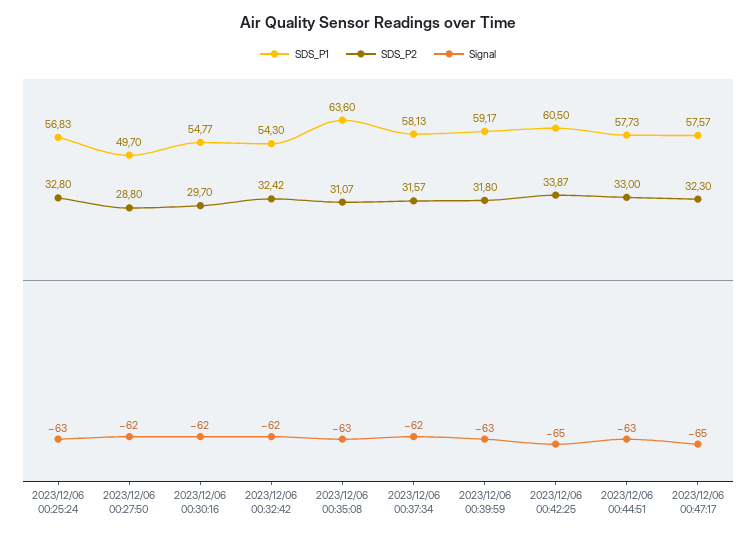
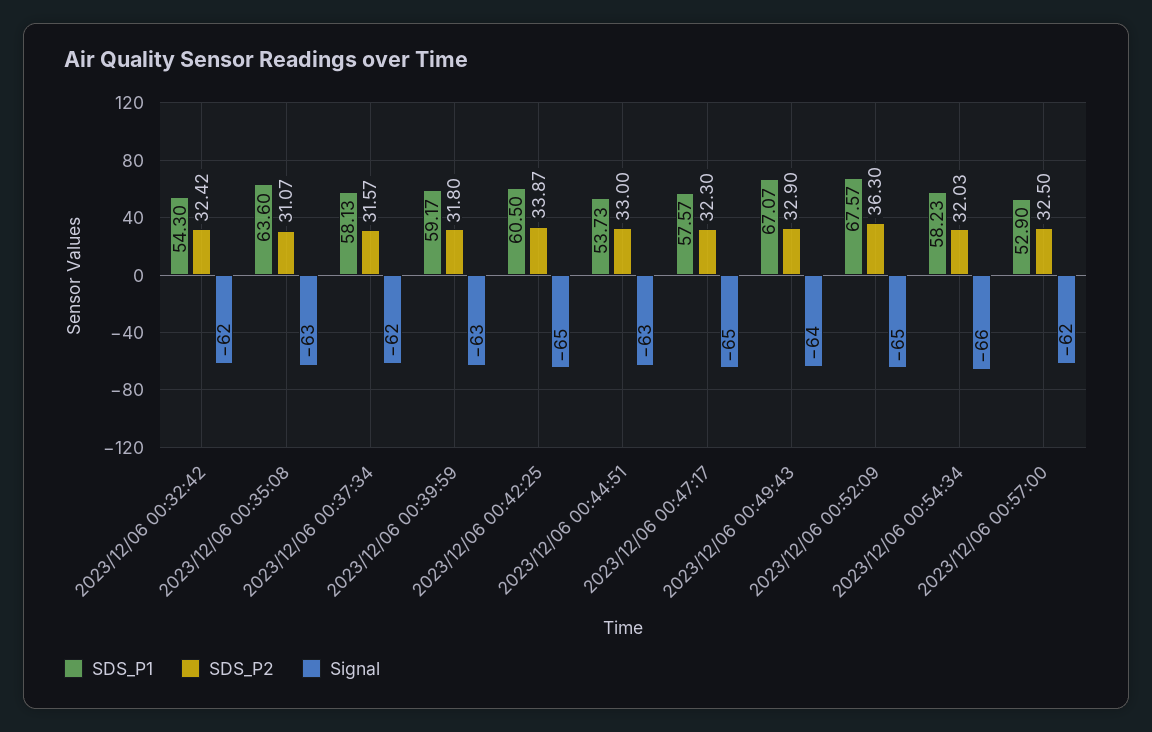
SDS_P1, 2023/12/06 00:25:24: 56.83 -> none
SDS_P2, 2023/12/06 00:25:24: 32.8 -> none
Signal, 2023/12/06 00:25:24: -63 -> none
SDS_P1, 2023/12/06 00:27:50: 49.7 -> none
SDS_P2, 2023/12/06 00:27:50: 28.8 -> none
Signal, 2023/12/06 00:27:50: -62 -> none
SDS_P1, 2023/12/06 00:30:16: 54.77 -> none
SDS_P2, 2023/12/06 00:30:16: 29.7 -> none
Signal, 2023/12/06 00:30:16: -62 -> none
SDS_P1, 2023/12/06 00:44:51: 57.73 -> 53.73
SDS_P1, 2023/12/06 00:49:43: none -> 67.07
SDS_P2, 2023/12/06 00:49:43: none -> 32.9
Signal, 2023/12/06 00:49:43: none -> -64
SDS_P1, 2023/12/06 00:52:09: none -> 67.57
SDS_P2, 2023/12/06 00:52:09: none -> 36.3
Signal, 2023/12/06 00:52:09: none -> -65
SDS_P1, 2023/12/06 00:54:34: none -> 58.23
SDS_P2, 2023/12/06 00:54:34: none -> 32.03
Signal, 2023/12/06 00:54:34: none -> -66
SDS_P1, 2023/12/06 00:57:00: none -> 52.9
SDS_P2, 2023/12/06 00:57:00: none -> 32.5
Signal, 2023/12/06 00:57:00: none -> -62

